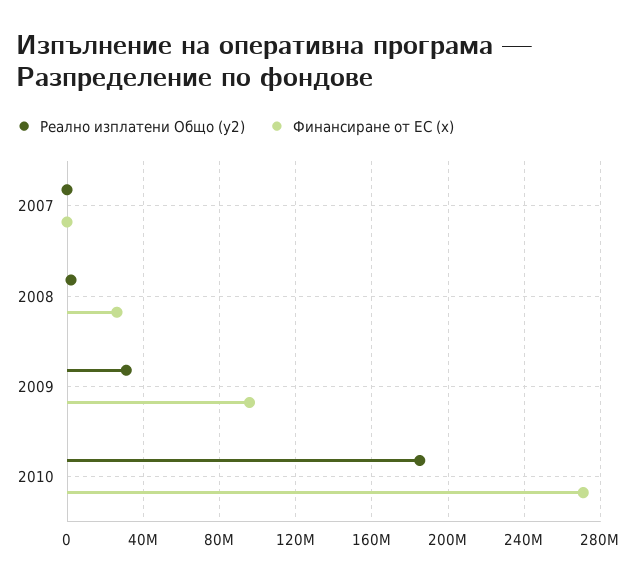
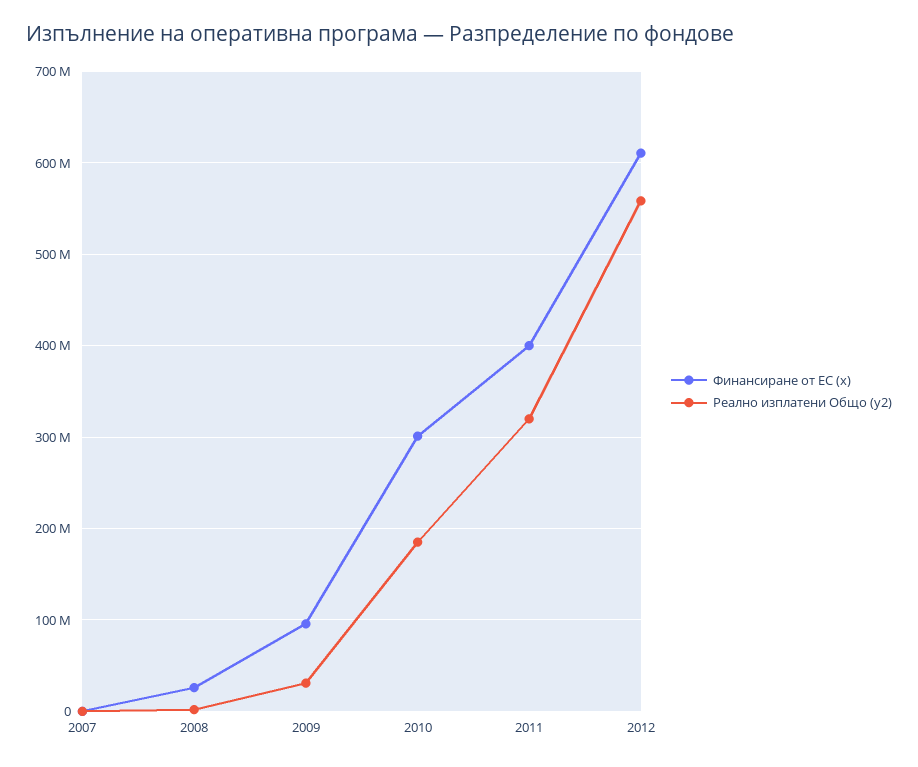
Финансиране от ЕС (x), 2010: 270000000 -> 300000000
Финансиране от ЕС (x), 2011: none -> 400000000
Реално изплатени Общо (y2), 2011: none -> 320000000
Финансиране от ЕС (x), 2012: none -> 610000000
Реално изплатени Общо (y2), 2012: none -> 560000000

